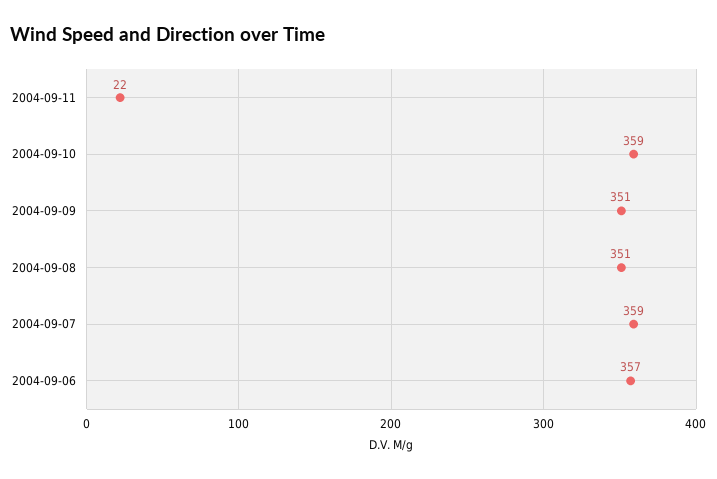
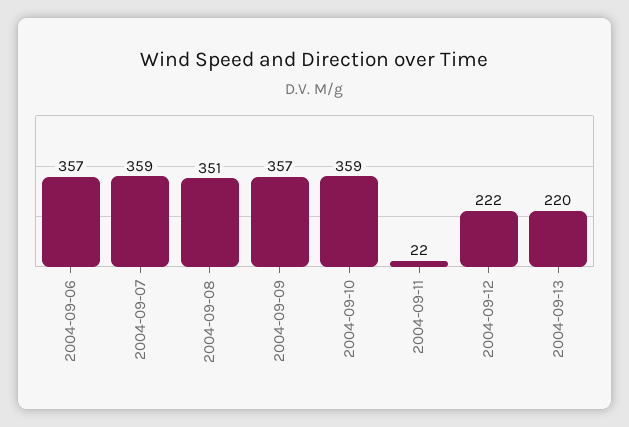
2004-09-09: 351 -> 357
2004-09-12: none -> 222
2004-09-13: none -> 220

